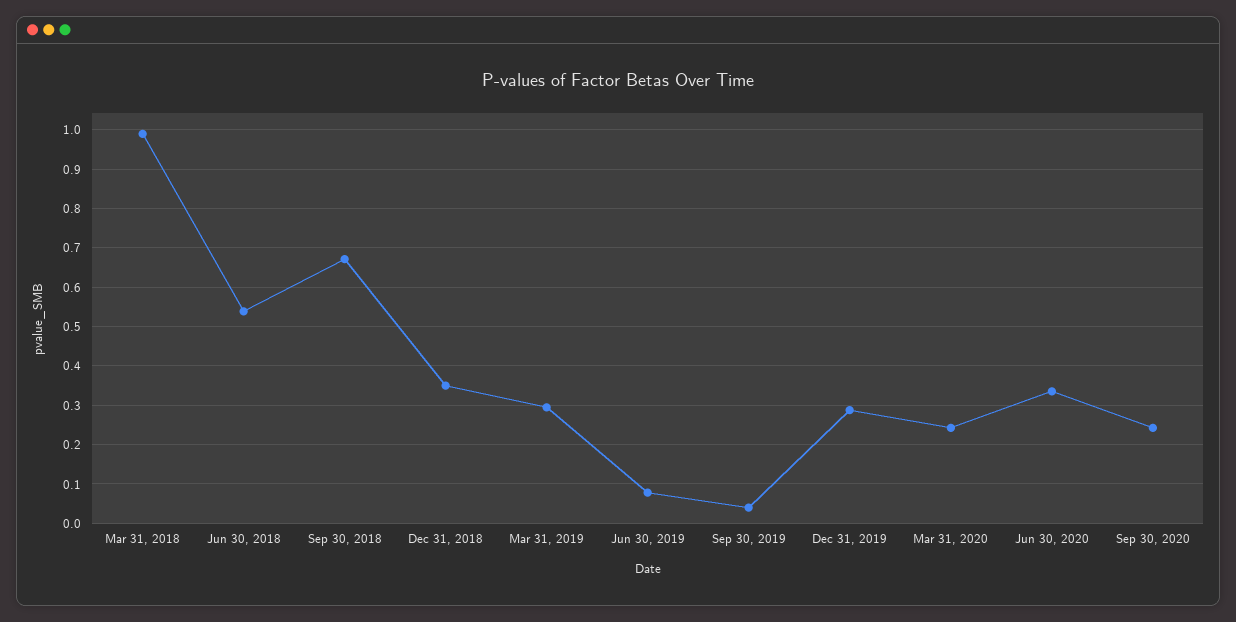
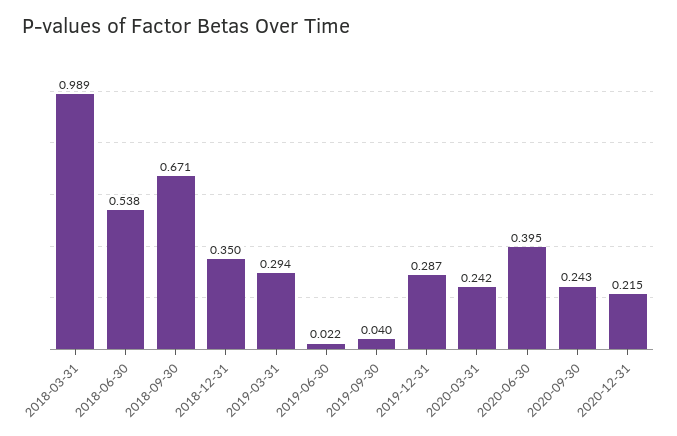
Jun 30, 2019: 0.08 -> 0.022
Jun 30, 2020: 0.34 -> 0.395
2020-12-31: none -> 0.215

